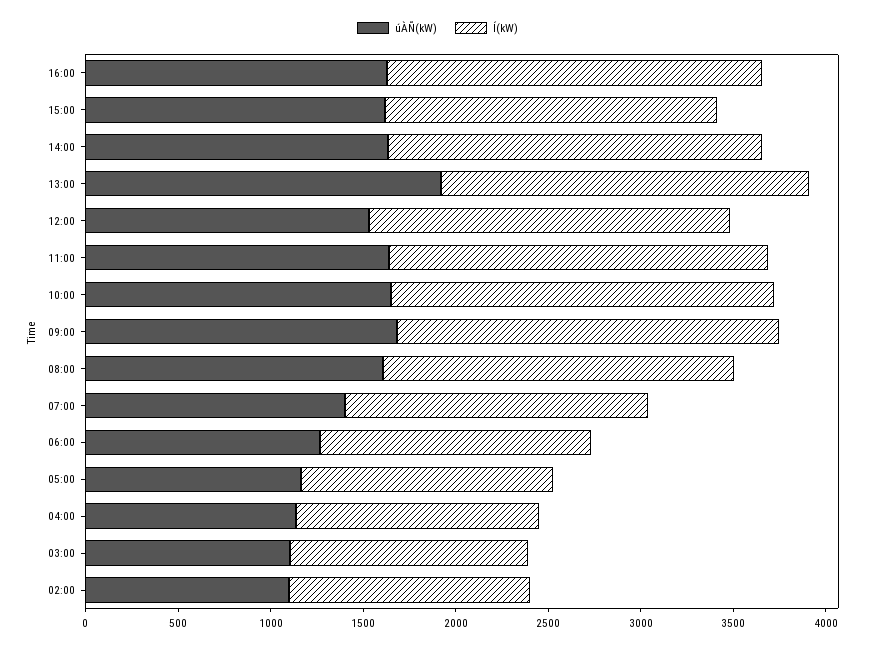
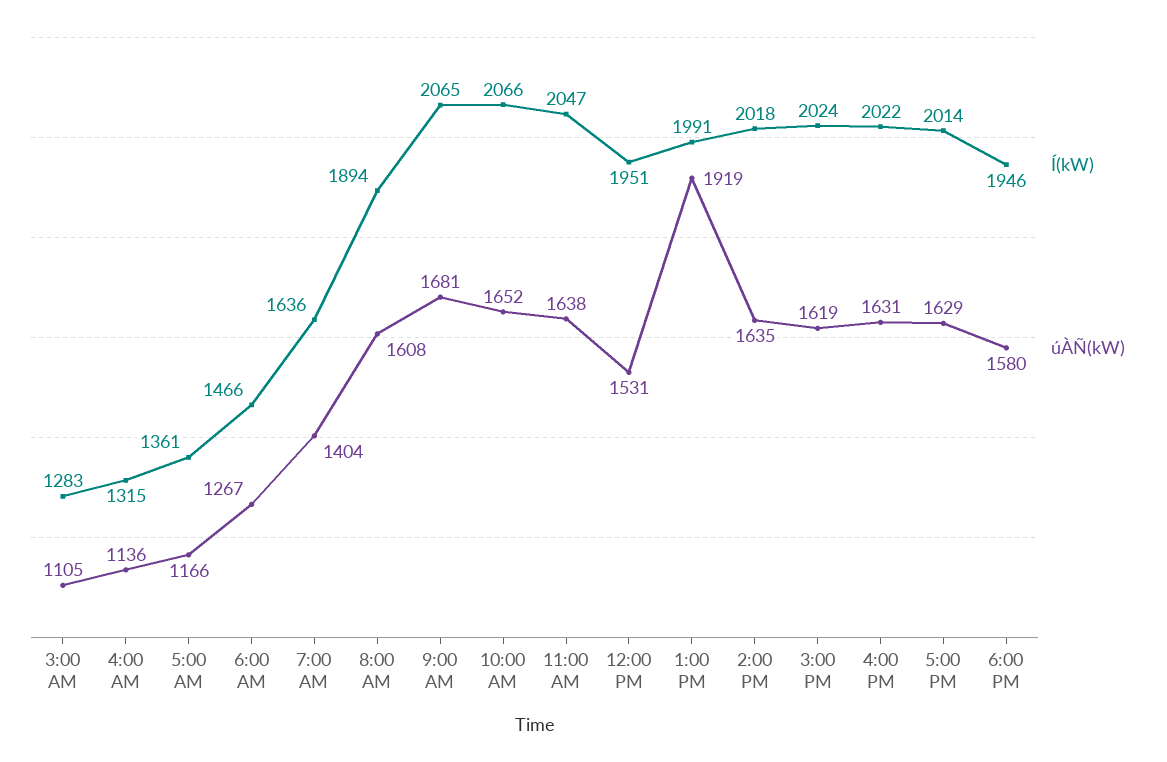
Í(kW), 15:00: 1800 -> 2024
úÀÑ(kW), 02:00: 1100 -> none
Í(kW), 02:00: 1300 -> none
Í(kW), 5:00 PM: none -> 2014
úÀÑ(kW), 5:00 PM: none -> 1629
Í(kW), 6:00 PM: none -> 1946
úÀÑ(kW), 6:00 PM: none -> 1580

